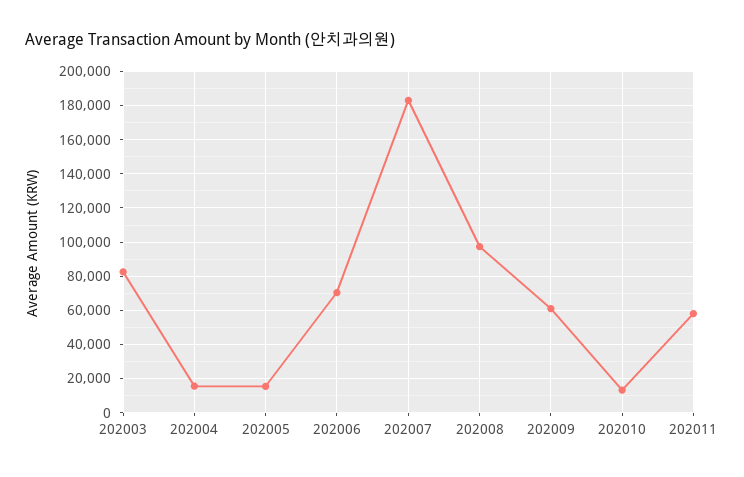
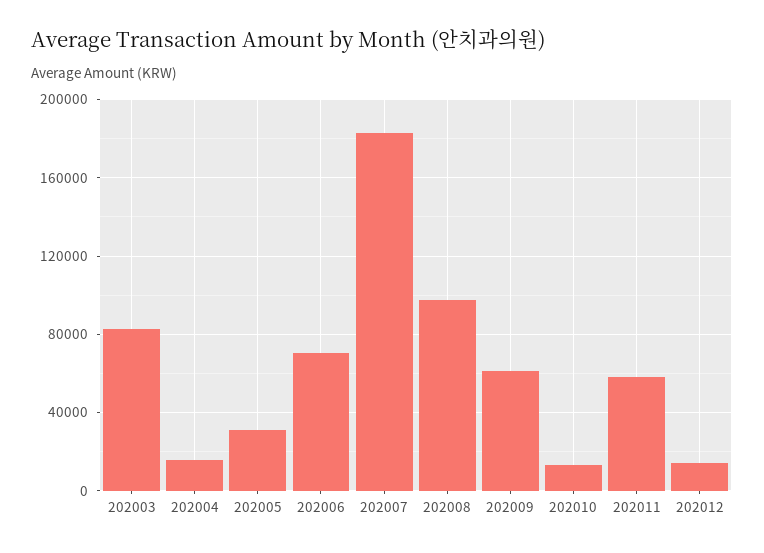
202005: 15000 -> 30000
202012: none -> 15000

